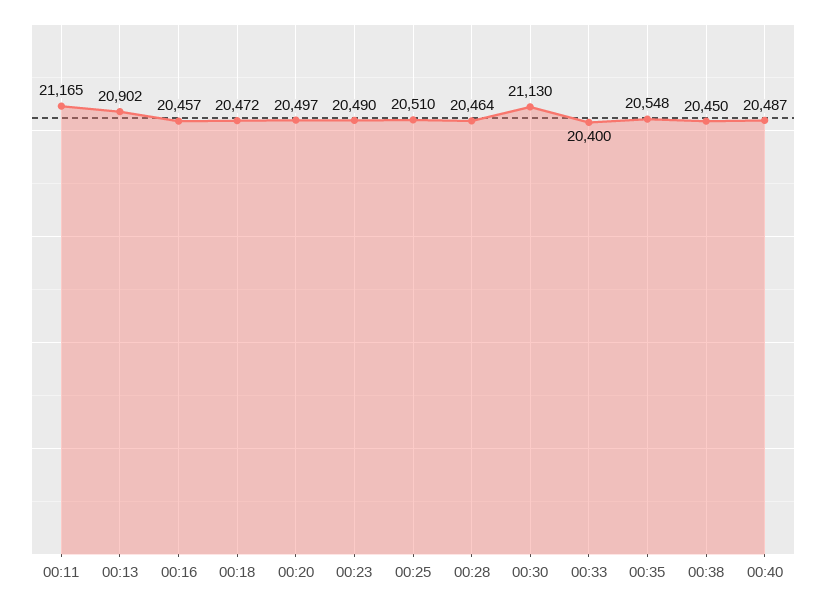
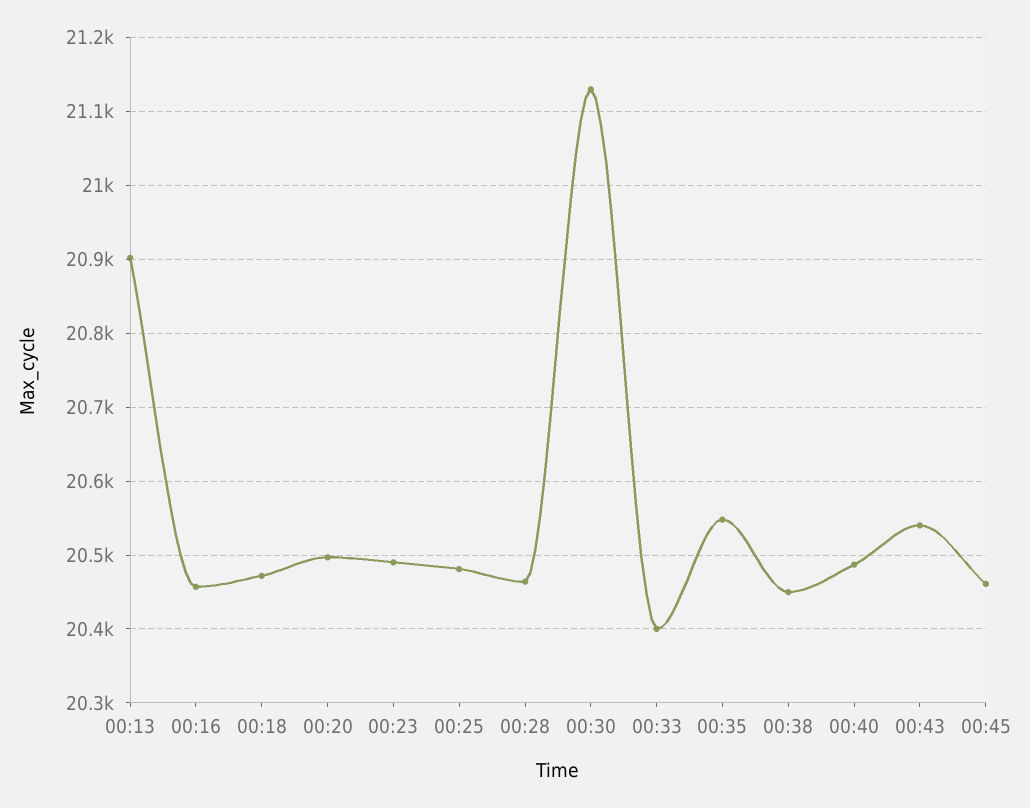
00:11: 21165 -> none
00:25: 20510 -> 20480
00:43: none -> 20540
00:45: none -> 20460

